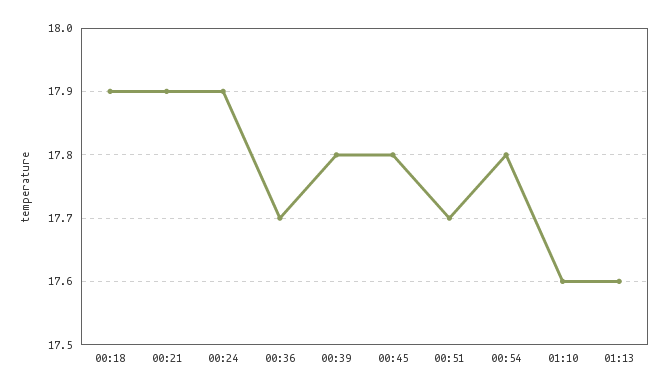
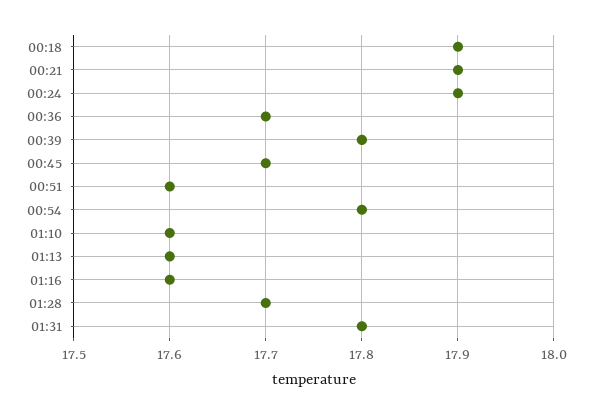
00:45: 17.8 -> 17.7
00:51: 17.7 -> 17.6
01:16: none -> 17.6
01:28: none -> 17.7
01:31: none -> 17.8

